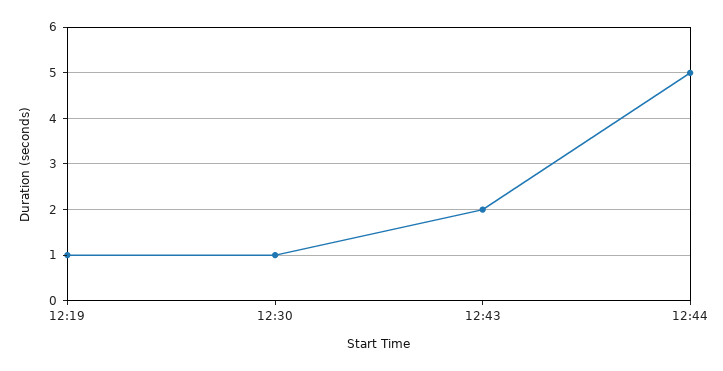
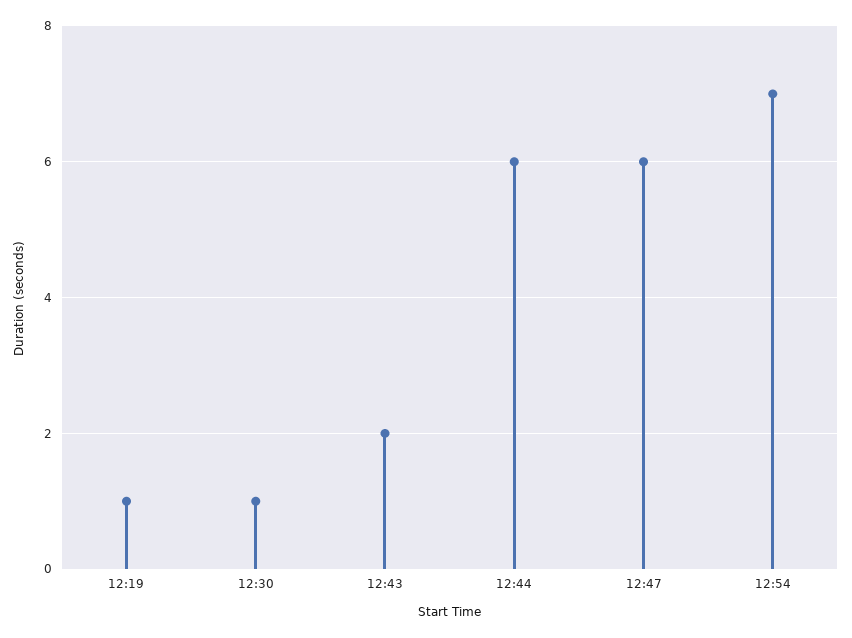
12:44: 5 -> 6
12:47: none -> 6
12:54: none -> 7

